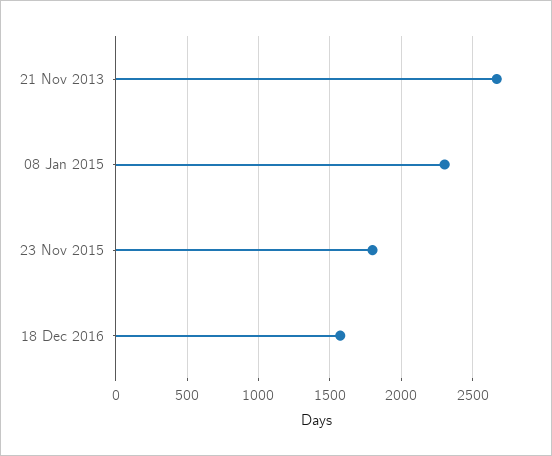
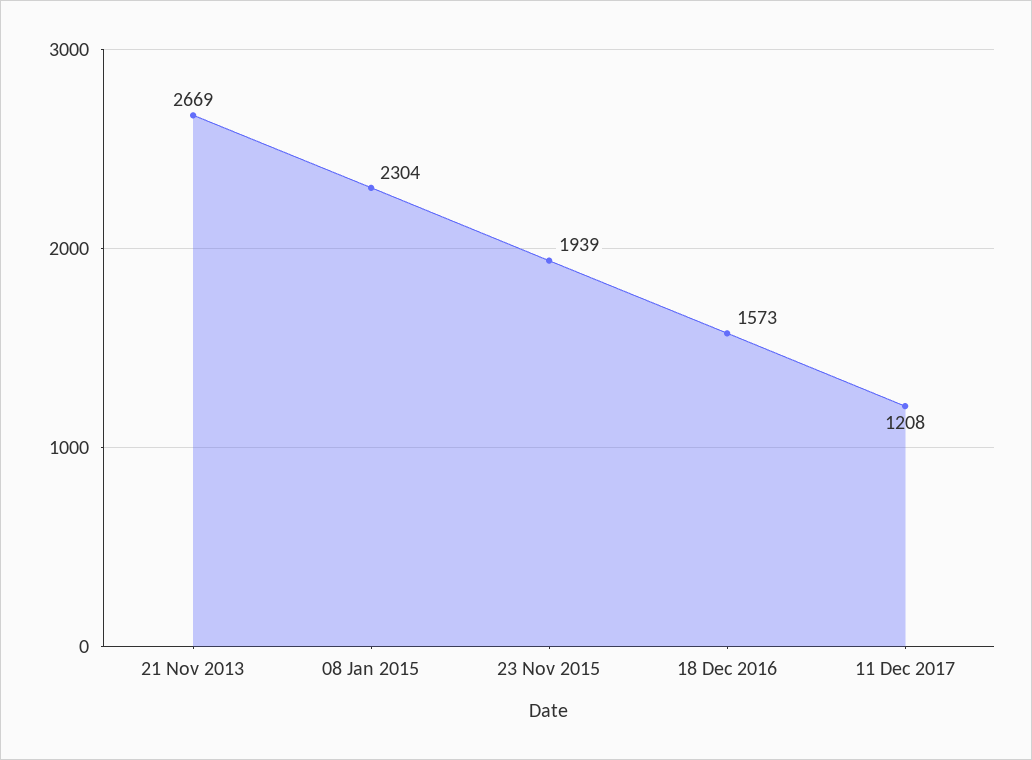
23 Nov 2015: 1800 -> 1939
11 Dec 2017: none -> 1208

